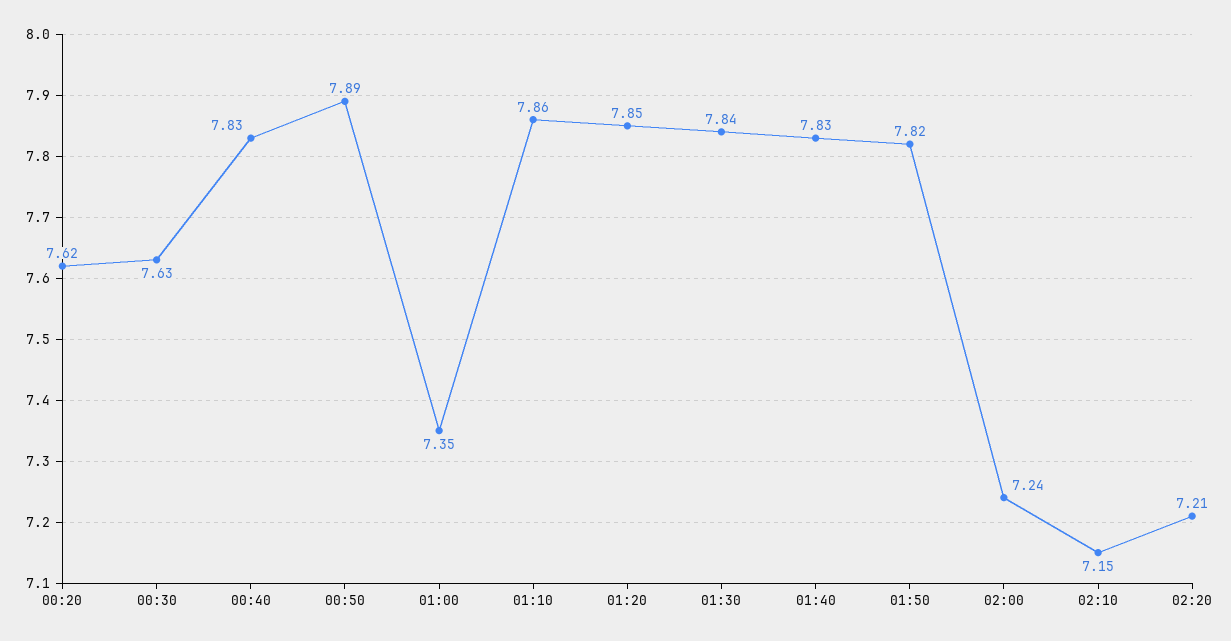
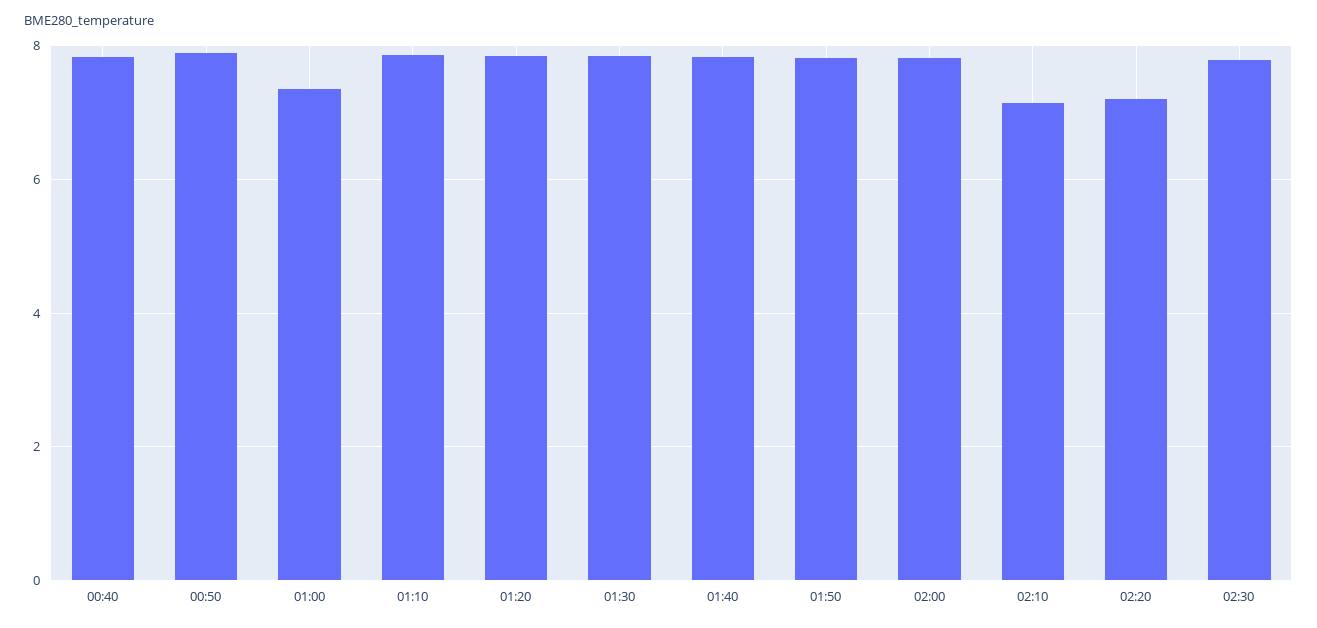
00:20: 7.62 -> none
00:30: 7.63 -> none
02:00: 7.24 -> 7.8
02:30: none -> 7.8

